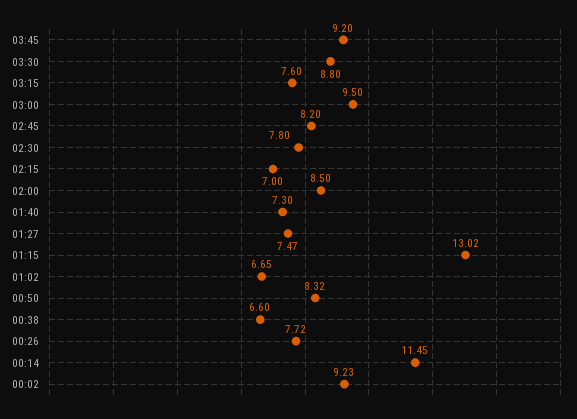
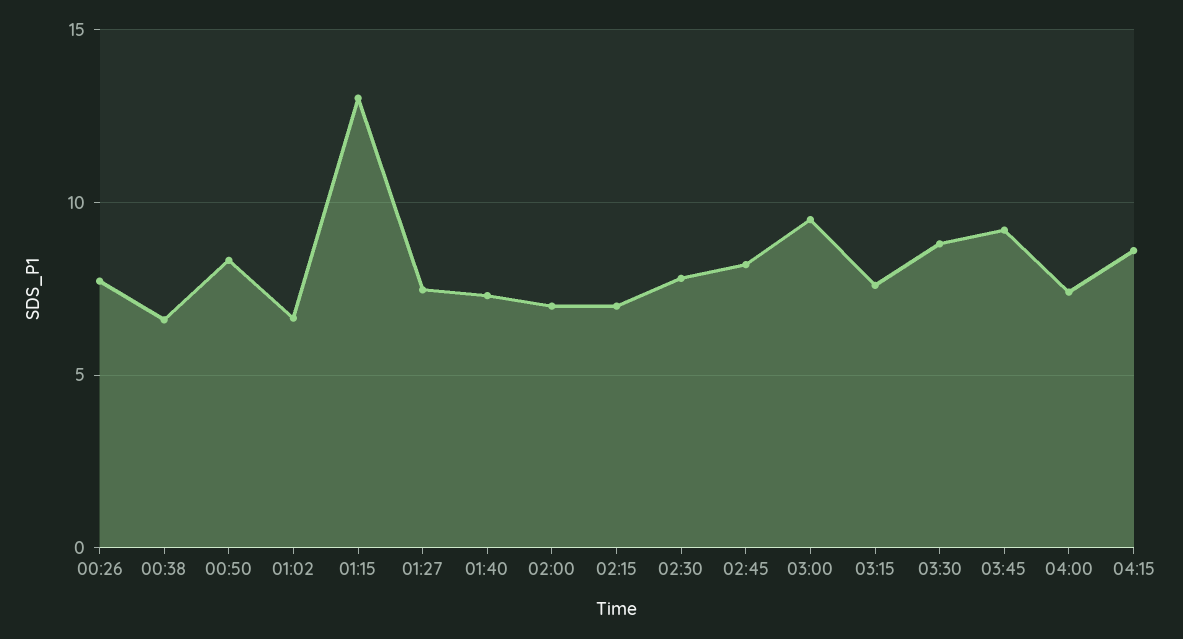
02:00: 8.5 -> 7
00:14: 11.45 -> none
00:02: 9.23 -> none
04:00: none -> 7.5
04:15: none -> 8.5

